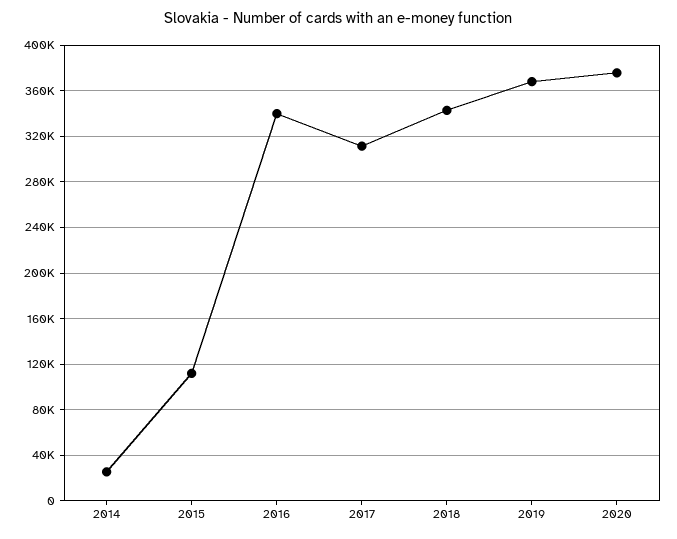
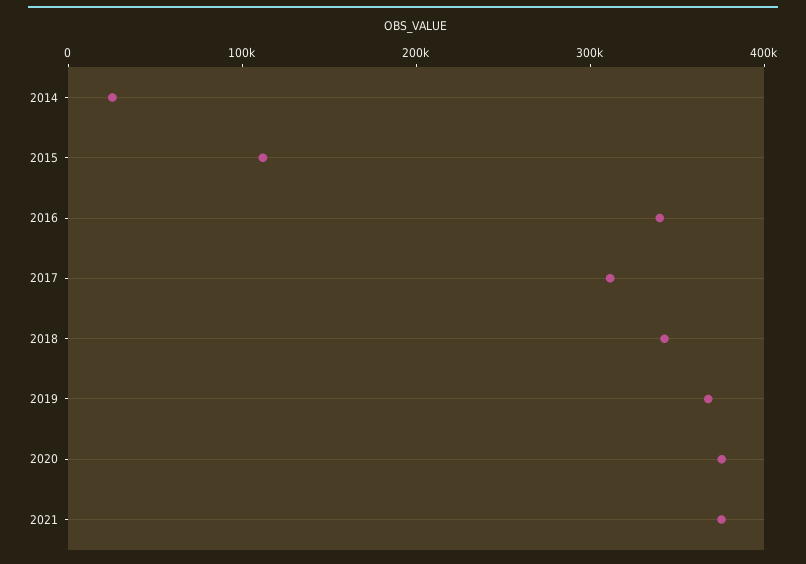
2021: none -> 380000

